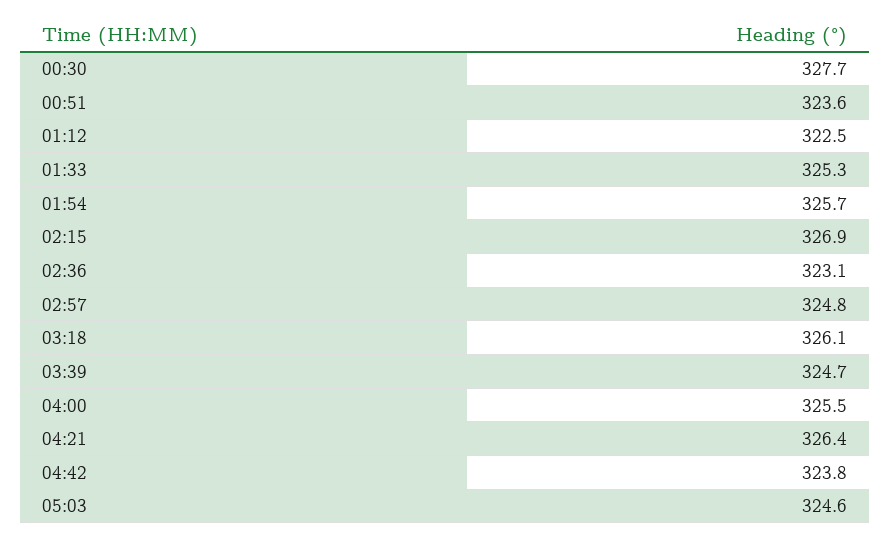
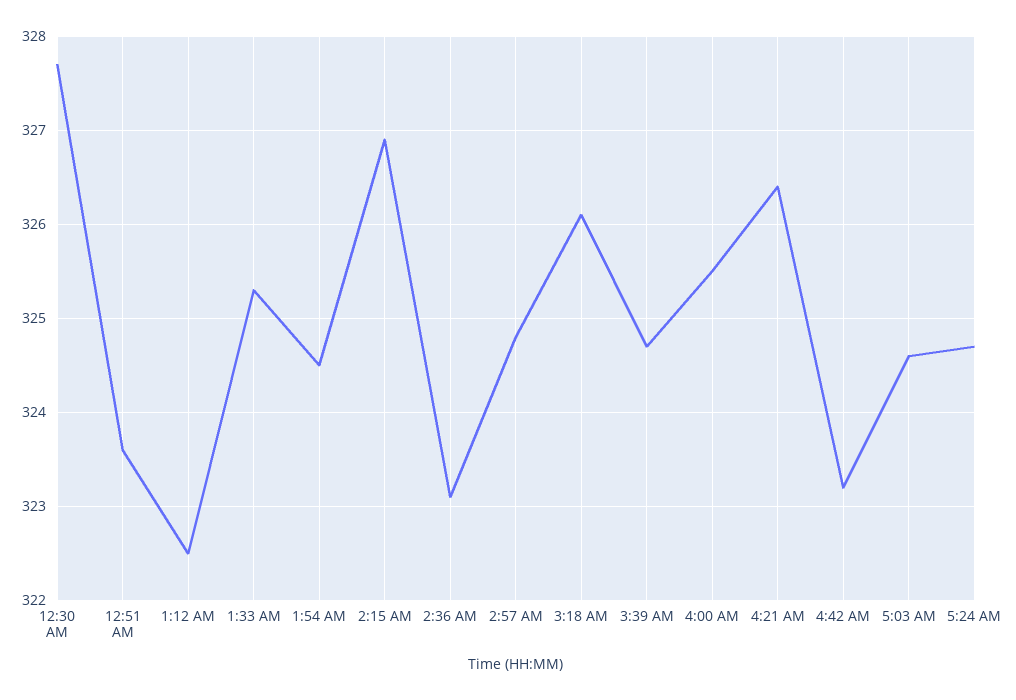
01:54: 325.7 -> 324.5
04:42: 323.8 -> 323.2
5:24 AM: none -> 324.7

